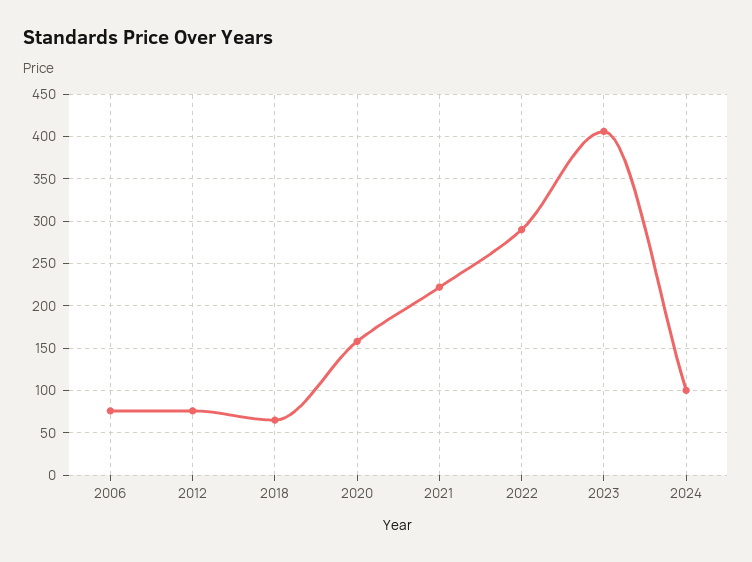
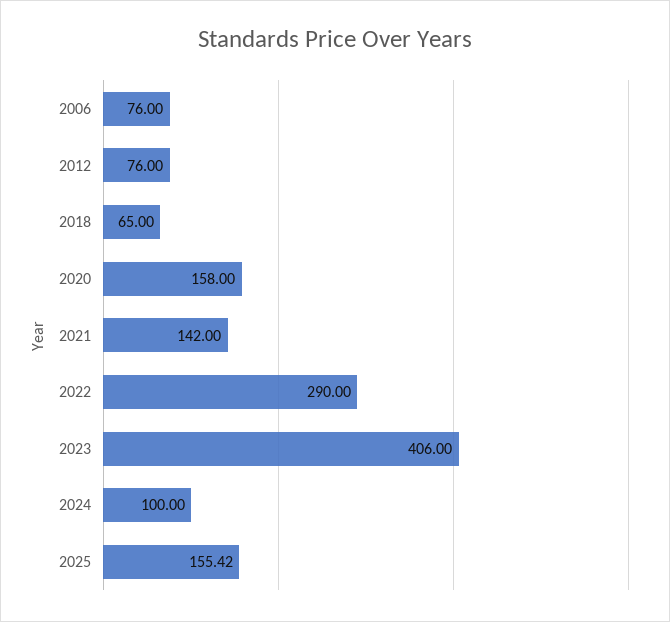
2021: 220 -> 142
2025: none -> 155.42

